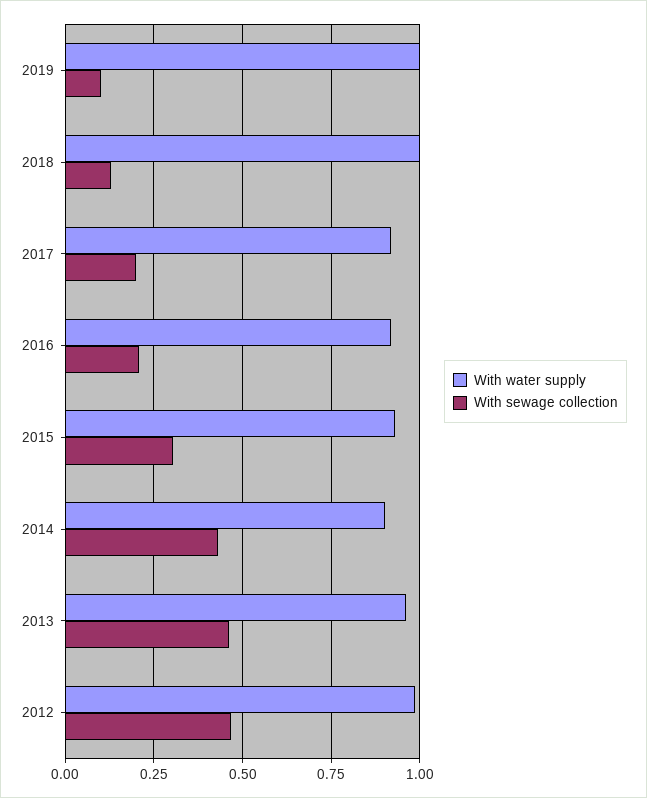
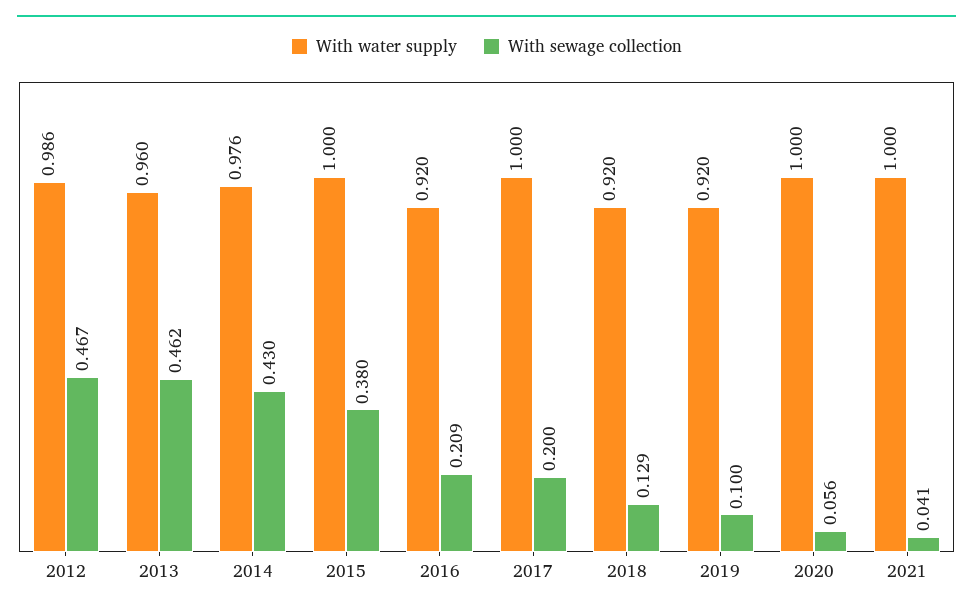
With water supply, 2019: 1 -> 0.92
With water supply, 2018: 1 -> 0.92
With water supply, 2017: 0.925 -> 1
With water supply, 2015: 0.925 -> 1
With sewage collection, 2015: 0.3 -> 0.38
With water supply, 2014: 0.9 -> 0.976
With water supply, 2020: none -> 1
With sewage collection, 2020: none -> 0.056
With water supply, 2021: none -> 1
With sewage collection, 2021: none -> 0.041

